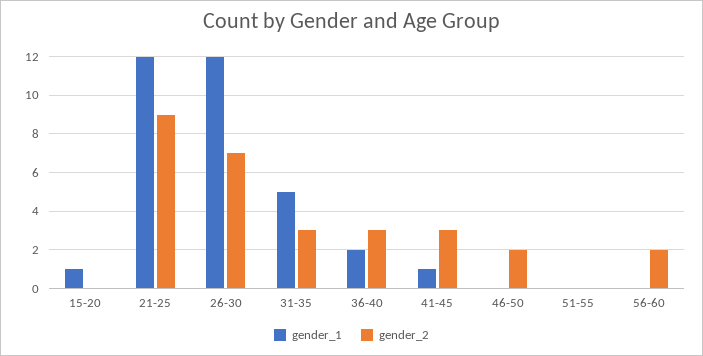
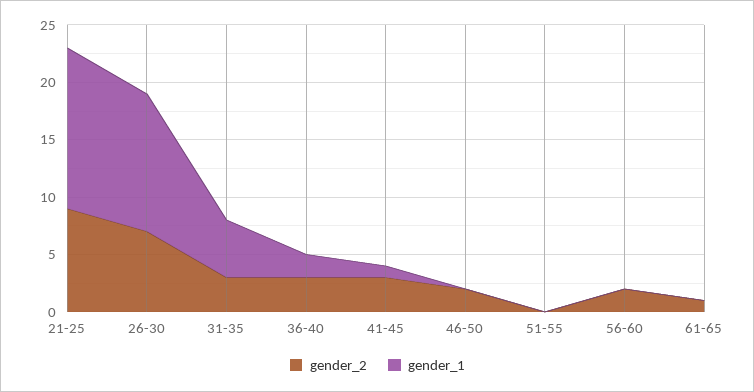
gender_1, 15-20: 1 -> none
gender_2, 15-20: 0 -> none
gender_1, 21-25: 12 -> 14
gender_2, 61-65: none -> 1
gender_1, 61-65: none -> 0

